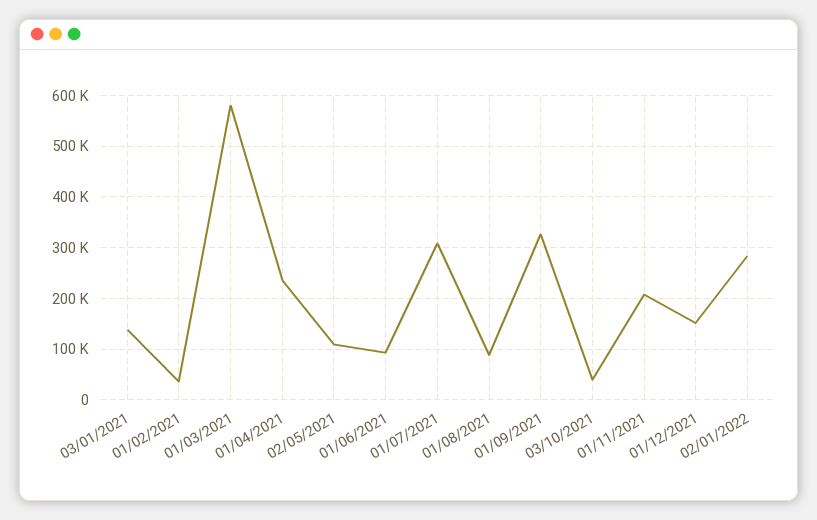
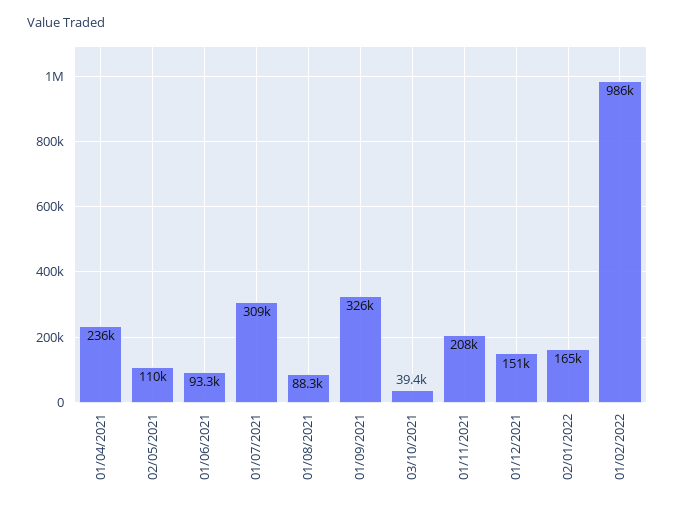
03/01/2021: 140000 -> none
01/02/2021: 40000 -> none
01/03/2021: 580000 -> none
02/01/2022: 280000 -> 165000
01/02/2022: none -> 986000

